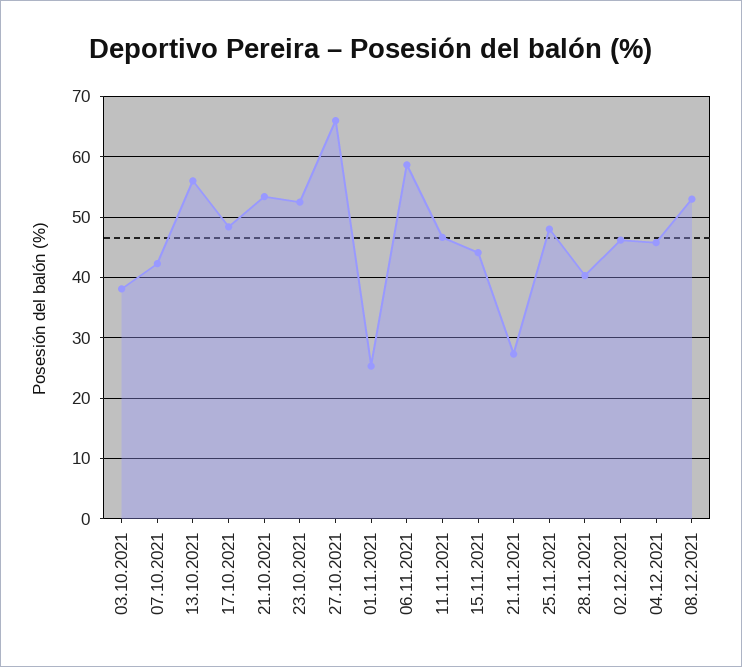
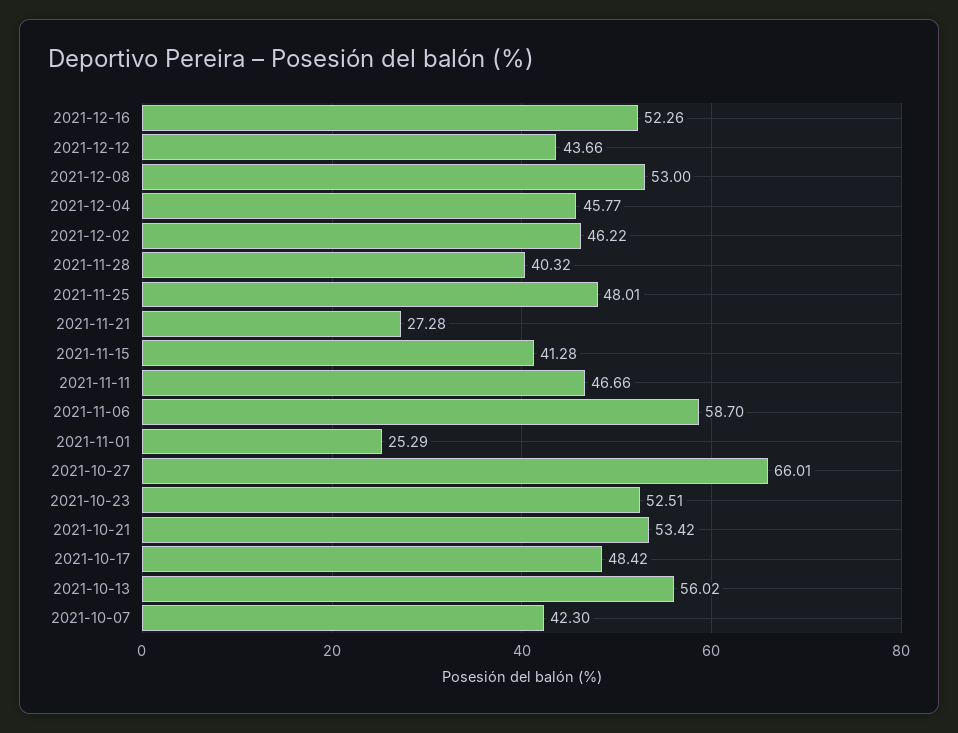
03.10.2021: 38 -> none
15.11.2021: 44 -> 41.28
2021-12-16: none -> 52.26
2021-12-12: none -> 43.66

